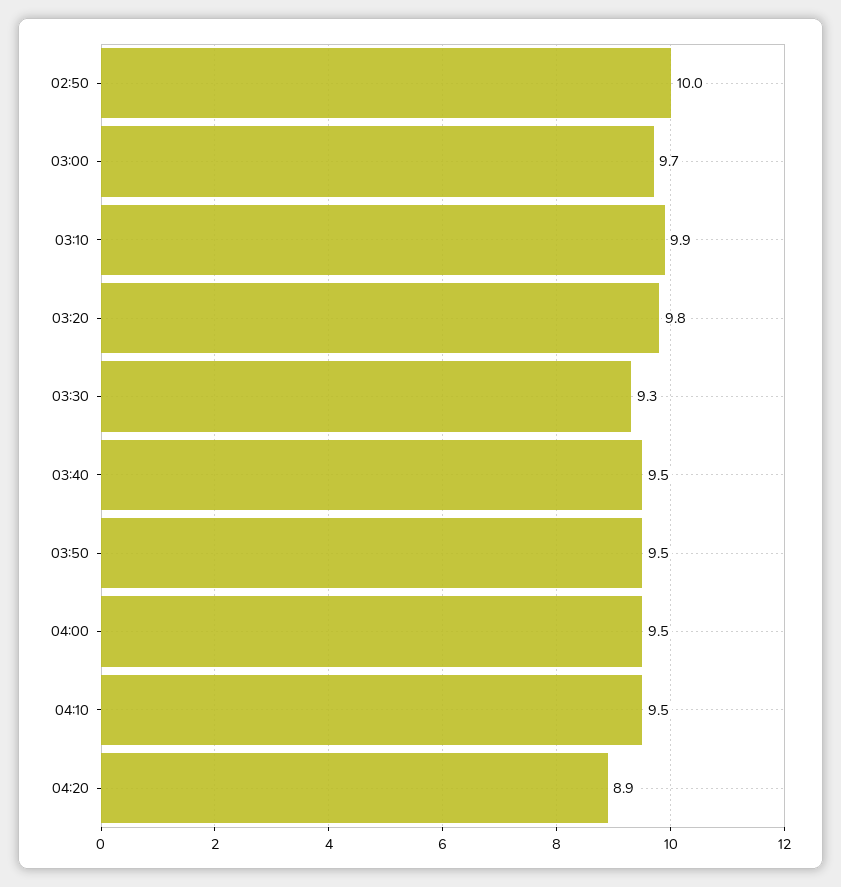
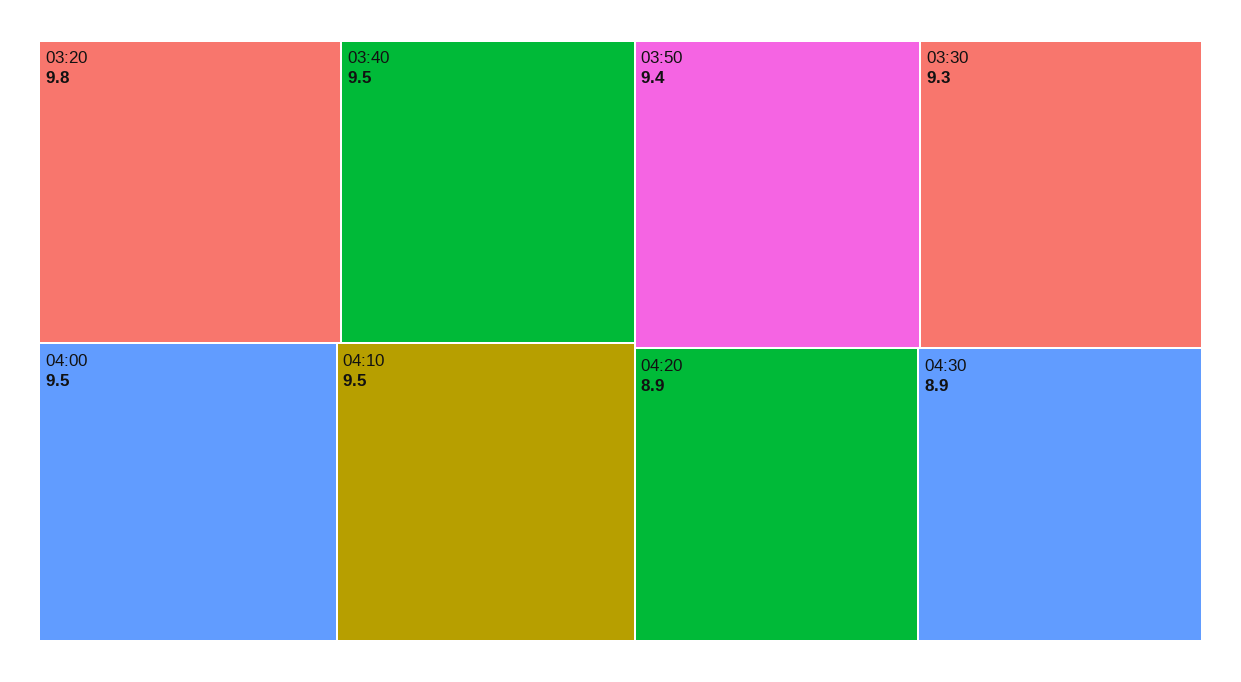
02:50: 10 -> none
03:00: 9.7 -> none
03:10: 9.9 -> none
03:50: 9.5 -> 9.4
04:30: none -> 8.9

